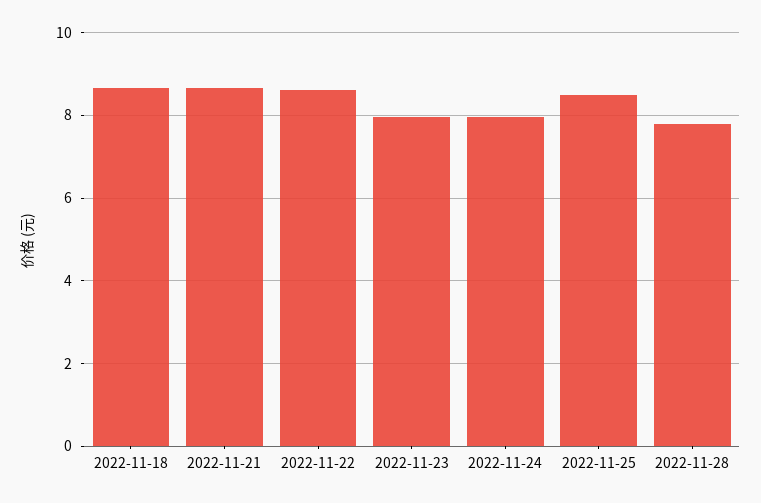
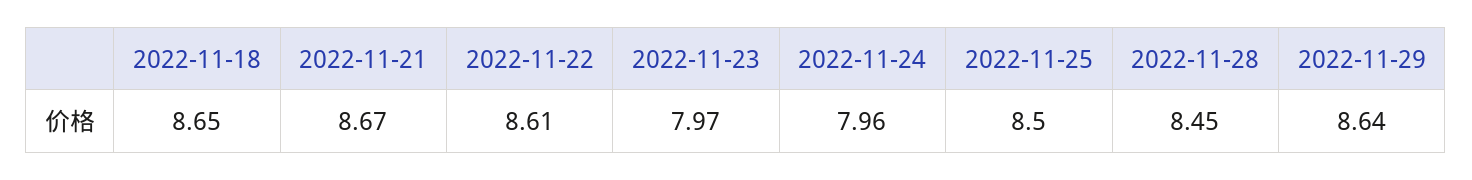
2022-11-28: 7.8 -> 8.45
2022-11-29: none -> 8.64

